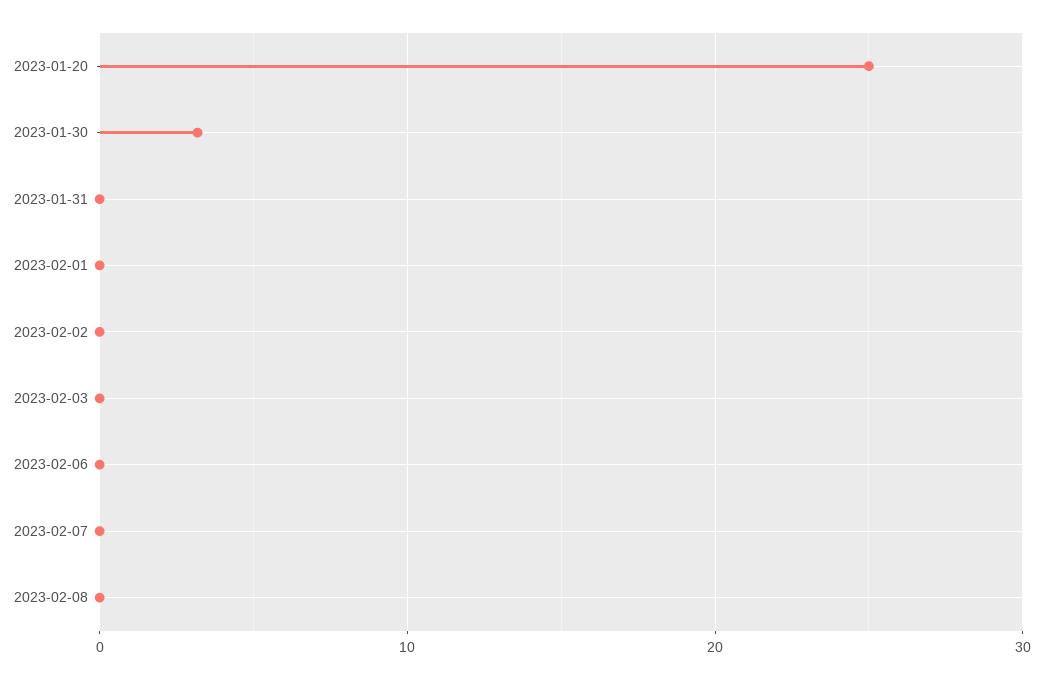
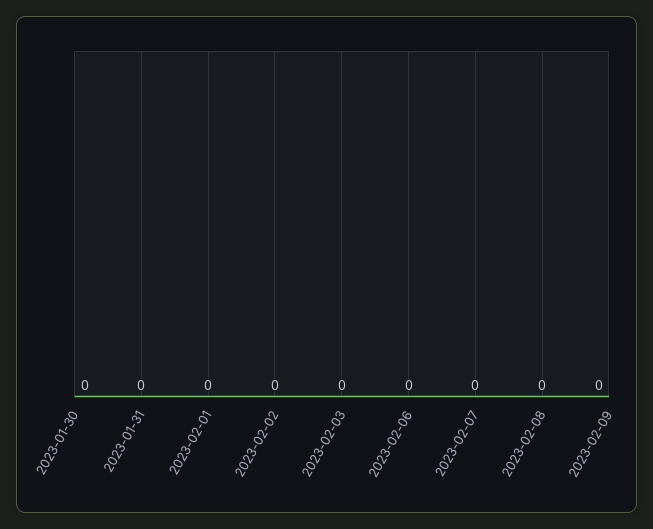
2023-01-20: 25 -> none
2023-01-30: 3 -> 0
2023-02-09: none -> 0

